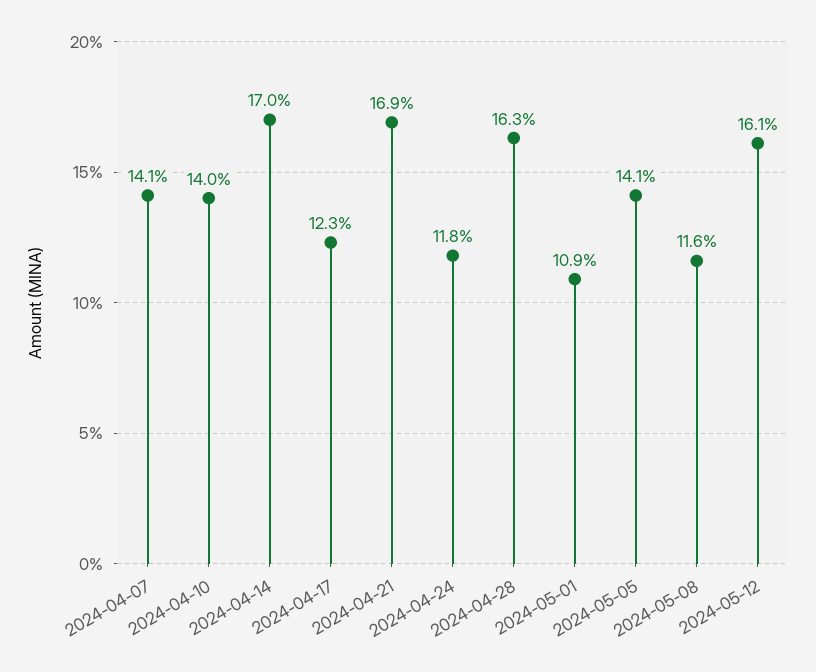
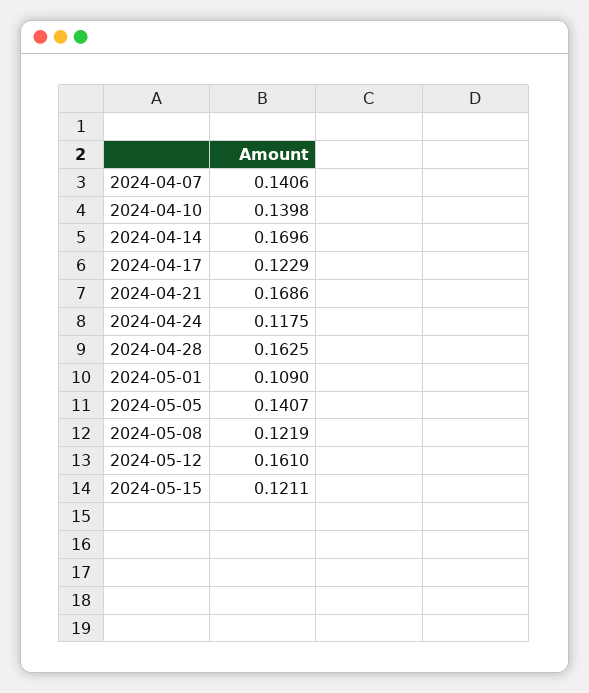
2024-05-08: 0.116 -> 0.1219
2024-05-15: none -> 0.1211

